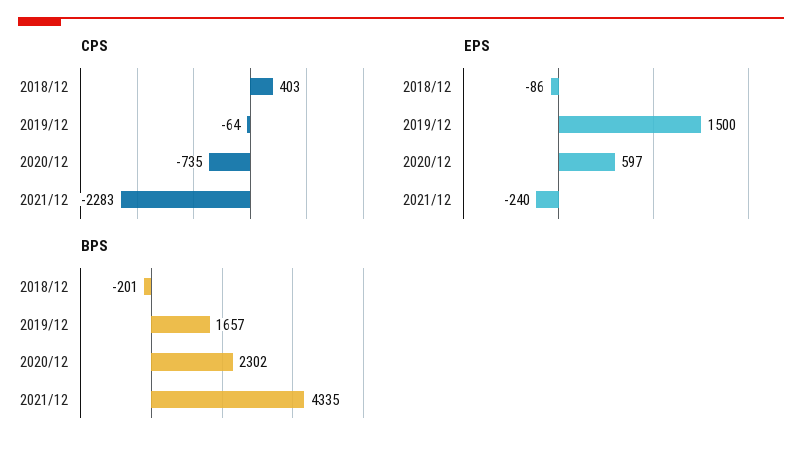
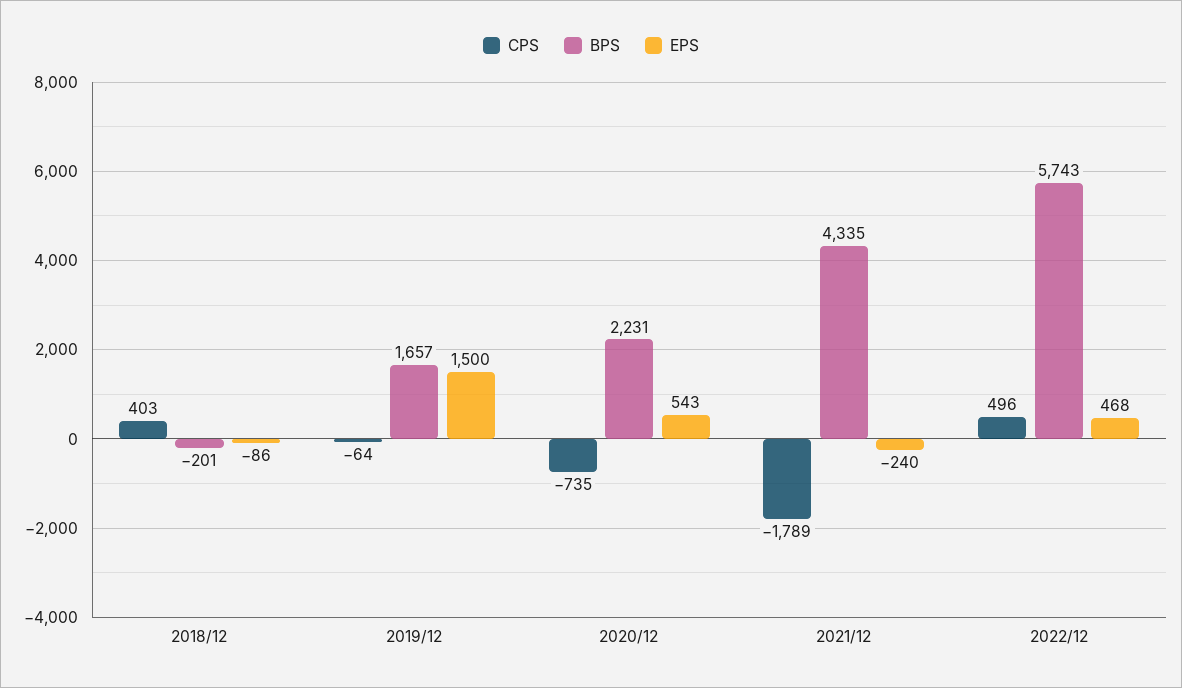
CPS, 2021/12: -2283 -> -1789
EPS, 2020/12: 597 -> 543
BPS, 2020/12: 2302 -> 2231
CPS, 2022/12: none -> 496
BPS, 2022/12: none -> 5743
EPS, 2022/12: none -> 468

